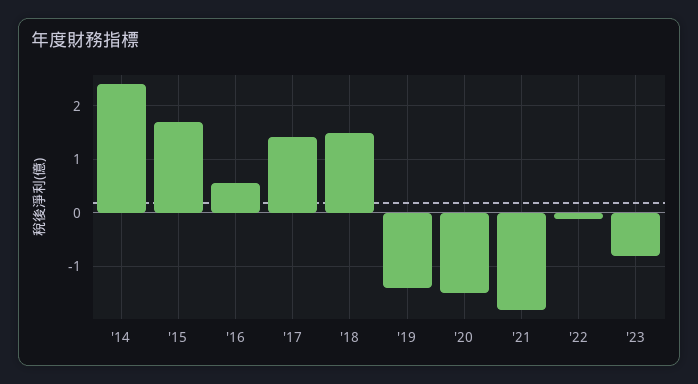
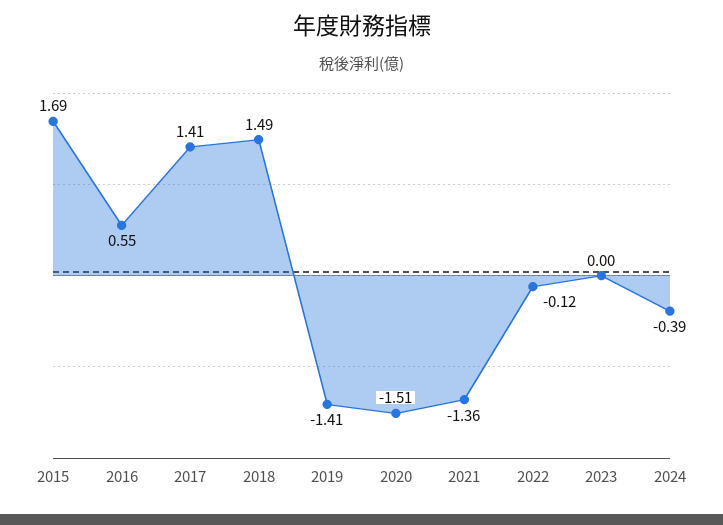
'14: 2.4 -> none
'21: -1.8 -> -1.36
'23: -0.8 -> 0
2024: none -> -0.39

